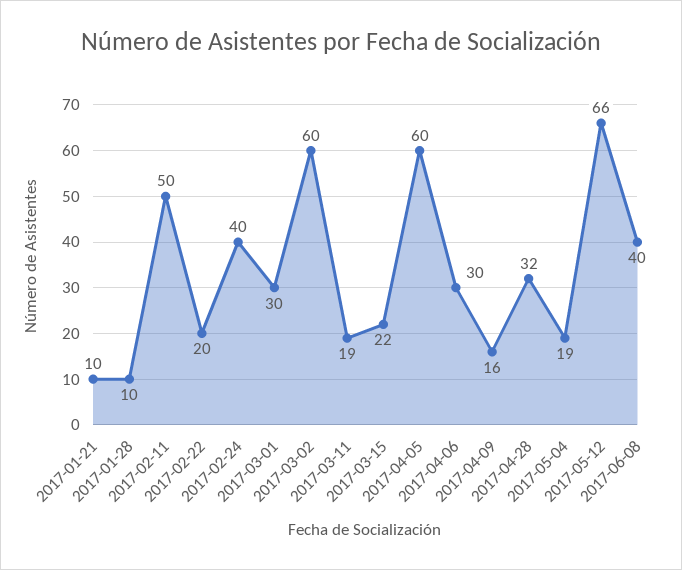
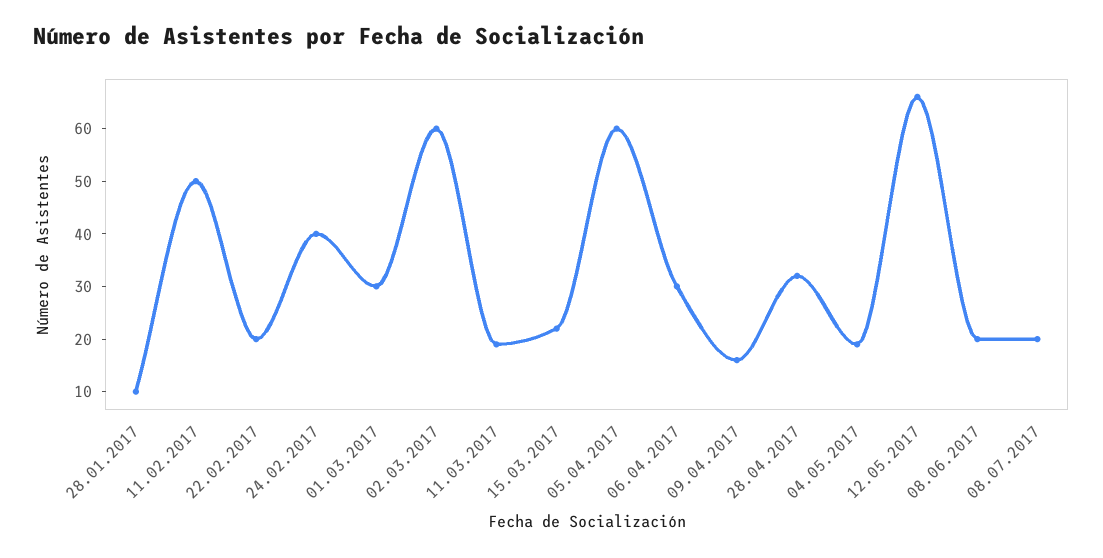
2017-01-21: 10 -> none
2017-06-08: 40 -> 20
08.07.2017: none -> 20

